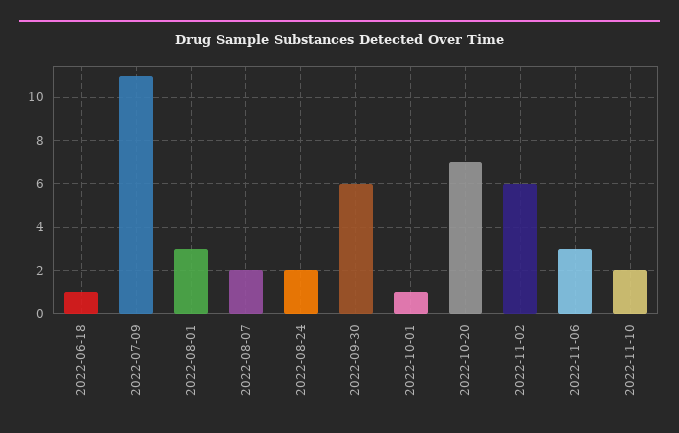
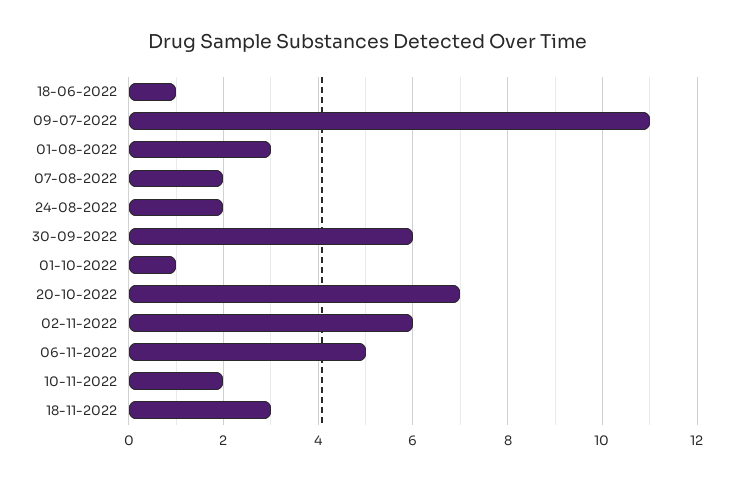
2022-11-06: 3 -> 5
18-11-2022: none -> 3

